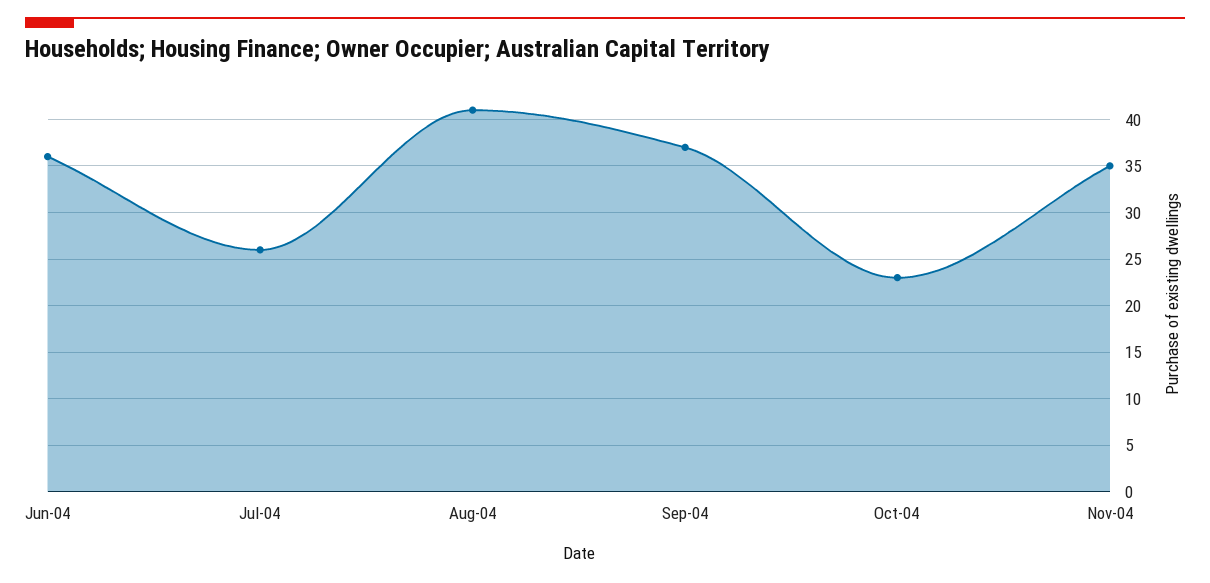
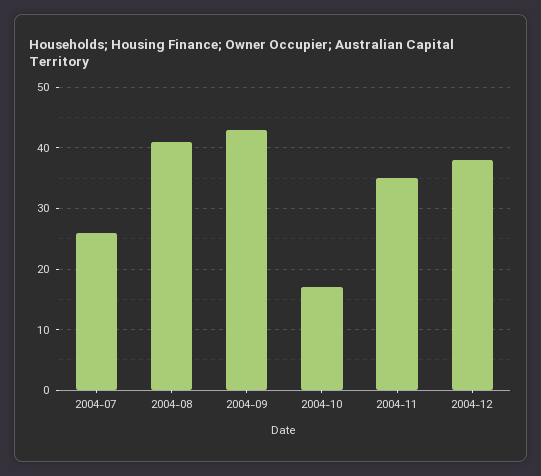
Jun-04: 36 -> none
Sep-04: 37 -> 43
Oct-04: 23 -> 17
2004-12: none -> 38

